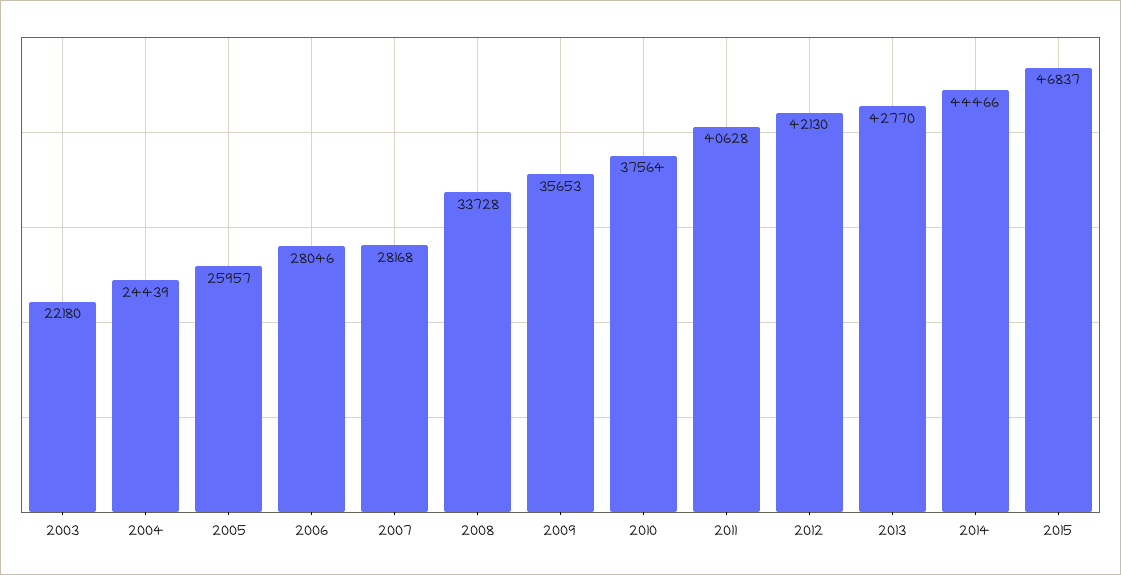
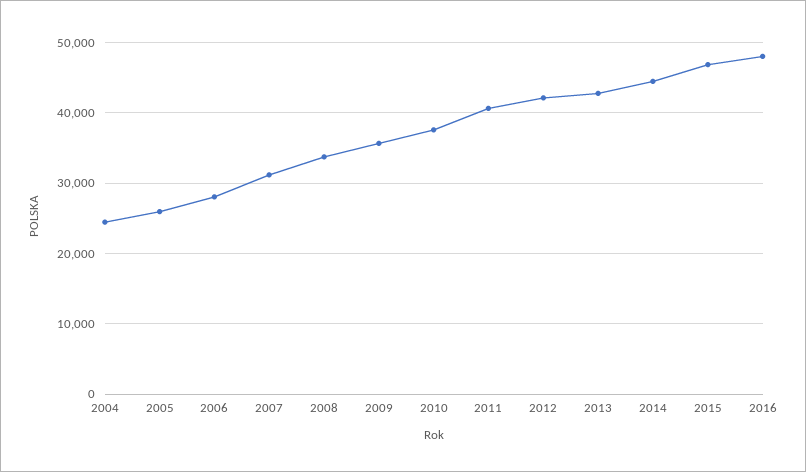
2003: 22180 -> none
2007: 28168 -> 31000
2016: none -> 48000

